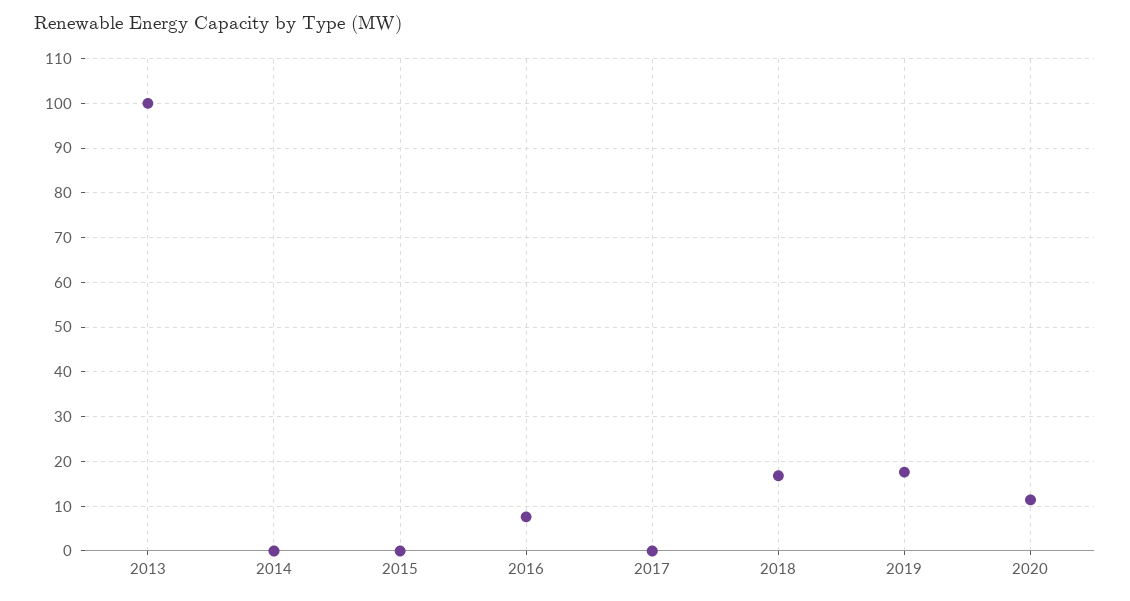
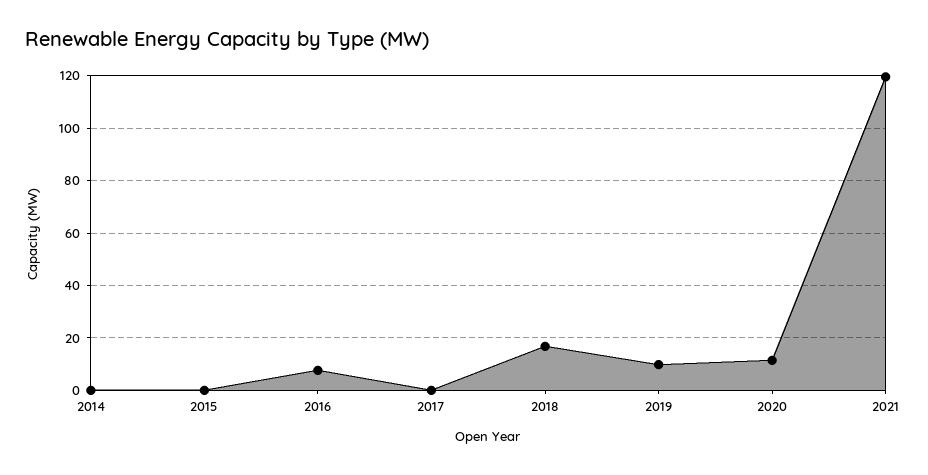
2013: 100 -> none
2019: 18 -> 10
2021: none -> 120

